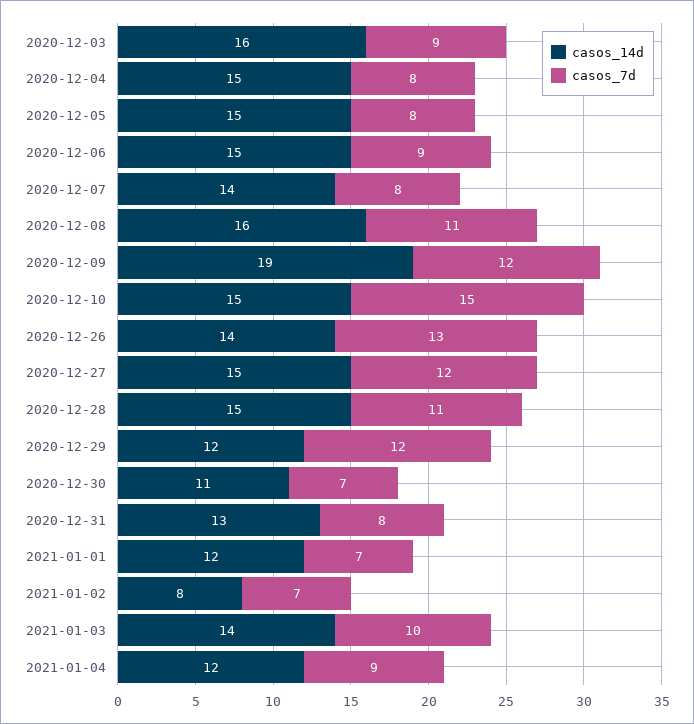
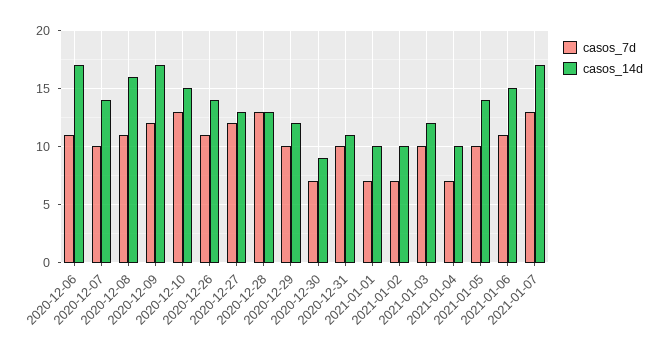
casos_14d, 2020-12-03: 16 -> none
casos_7d, 2020-12-03: 9 -> none
casos_14d, 2020-12-04: 15 -> none
casos_7d, 2020-12-04: 8 -> none
casos_14d, 2020-12-05: 15 -> none
casos_7d, 2020-12-05: 8 -> none
casos_14d, 2020-12-06: 15 -> 17
casos_7d, 2020-12-06: 9 -> 11
casos_7d, 2020-12-07: 8 -> 10
casos_14d, 2020-12-09: 19 -> 17
casos_7d, 2020-12-10: 15 -> 13
casos_7d, 2020-12-26: 13 -> 11
casos_14d, 2020-12-27: 15 -> 13
casos_14d, 2020-12-28: 15 -> 13
casos_7d, 2020-12-28: 11 -> 13
casos_7d, 2020-12-29: 12 -> 10
casos_14d, 2020-12-30: 11 -> 9
casos_14d, 2020-12-31: 13 -> 11
casos_7d, 2020-12-31: 8 -> 10
casos_14d, 2021-01-01: 12 -> 10
casos_14d, 2021-01-02: 8 -> 10
casos_14d, 2021-01-03: 14 -> 12
casos_14d, 2021-01-04: 12 -> 10
casos_7d, 2021-01-04: 9 -> 7
casos_7d, 2021-01-05: none -> 10
casos_14d, 2021-01-05: none -> 14
casos_7d, 2021-01-06: none -> 11
casos_14d, 2021-01-06: none -> 15
casos_7d, 2021-01-07: none -> 13
casos_14d, 2021-01-07: none -> 17

